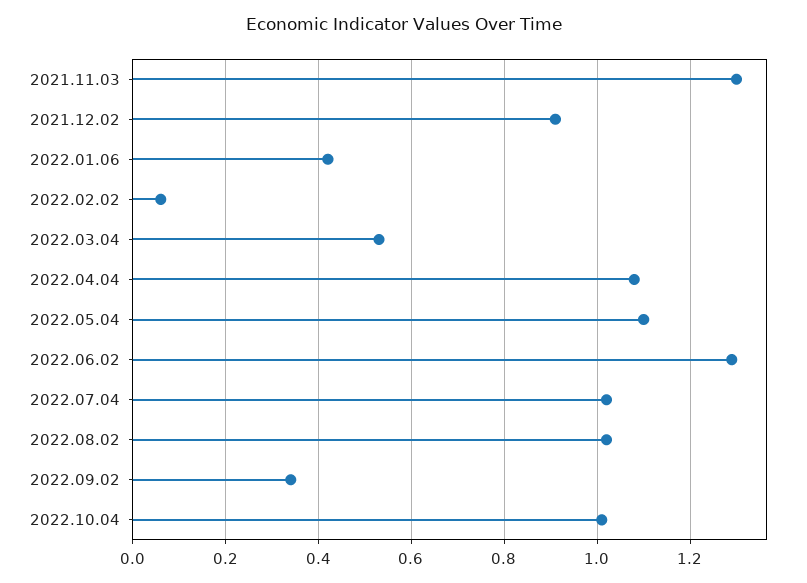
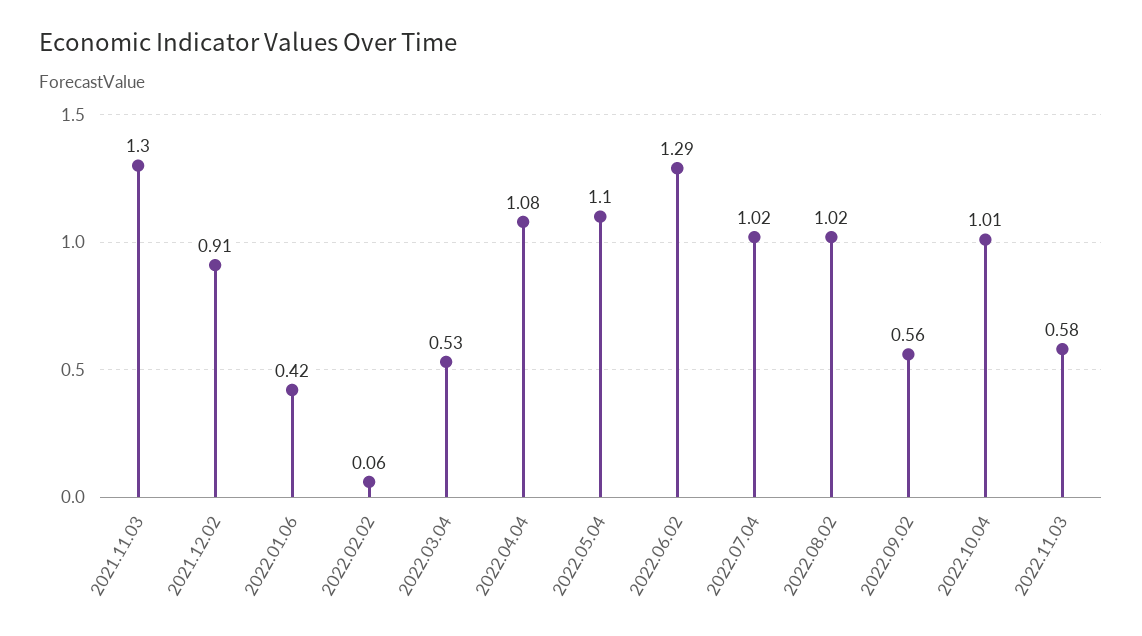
2022.09.02: 0.35 -> 0.56
2022.11.03: none -> 0.58

